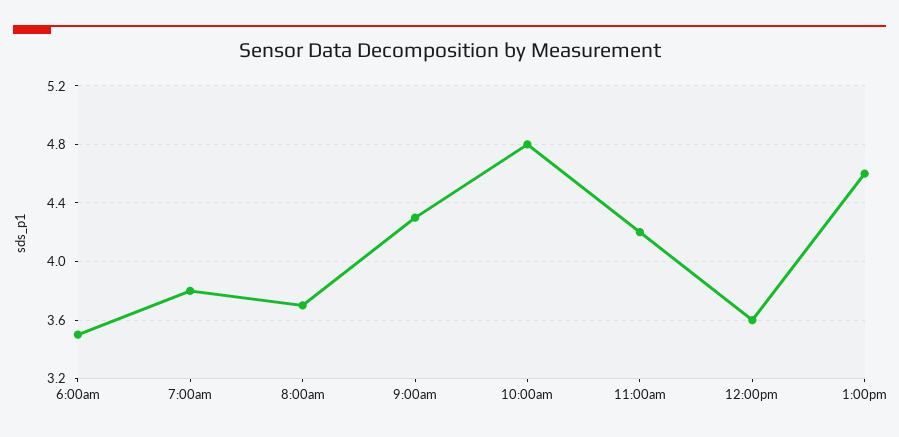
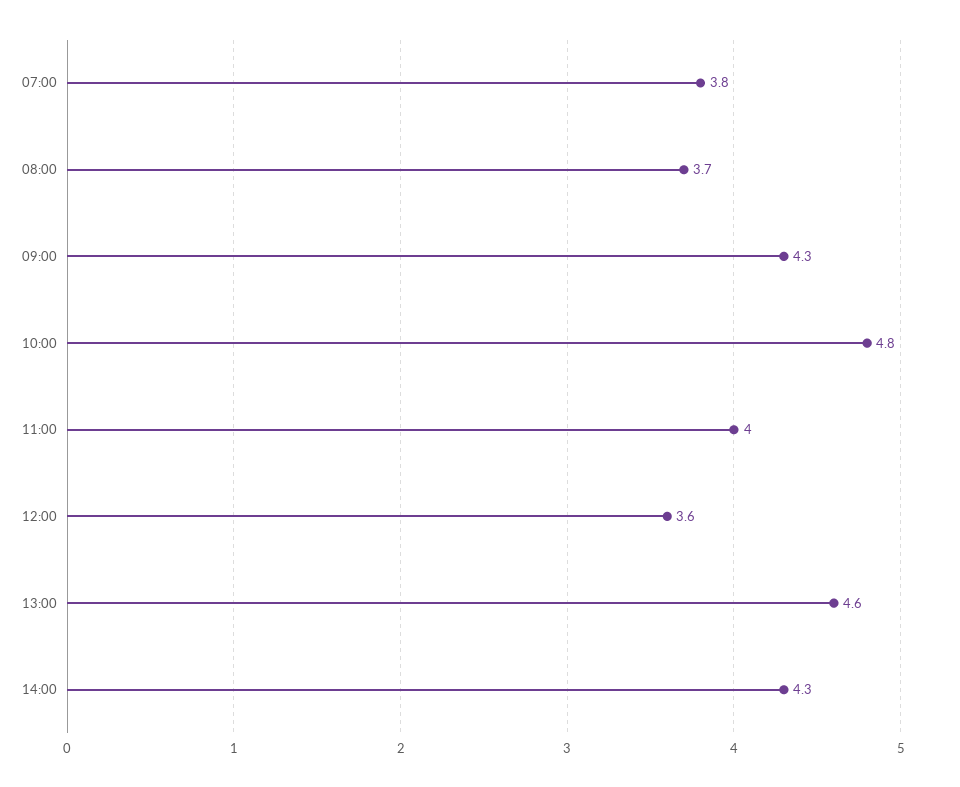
6:00am: 3.5 -> none
11:00am: 4.2 -> 4
14:00: none -> 4.3

